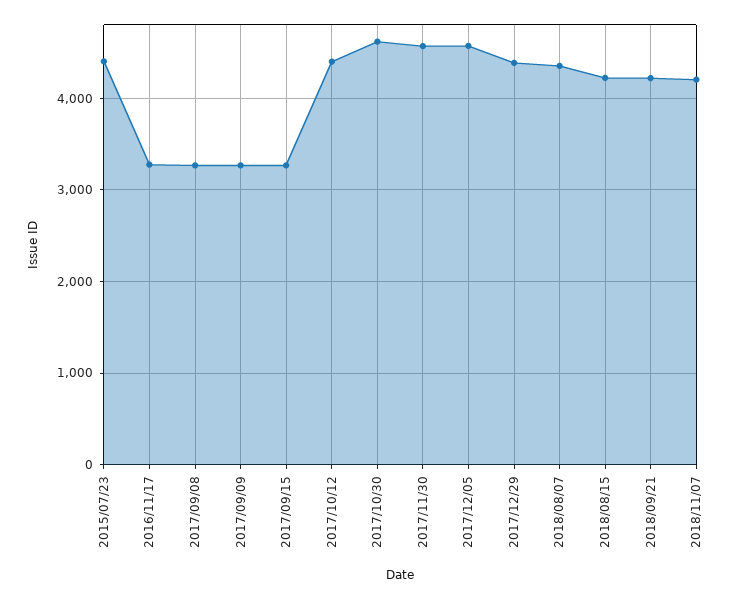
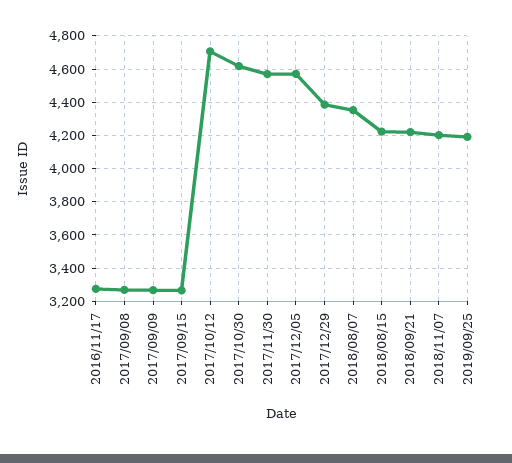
2015/07/23: 4400 -> none
2017/10/12: 4400 -> 4700
2019/09/25: none -> 4200

